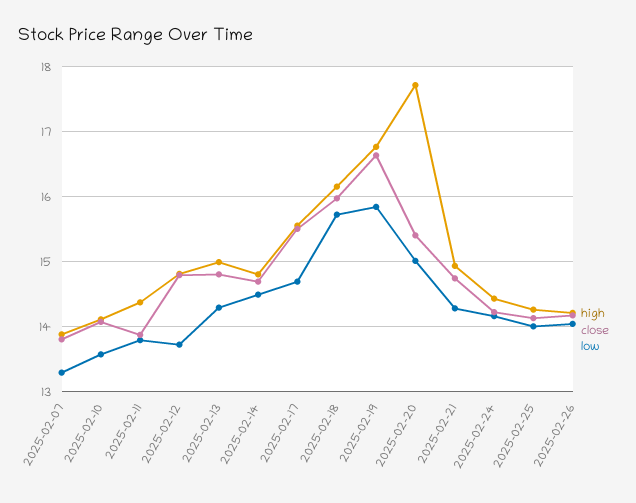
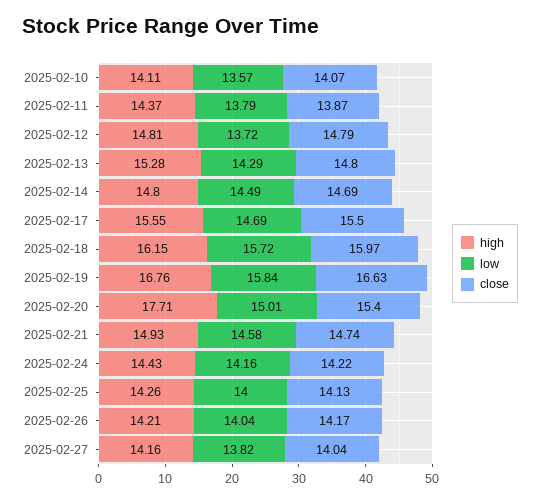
high, 2025-02-07: 13.9 -> none
close, 2025-02-07: 13.8 -> none
low, 2025-02-07: 13.3 -> none
high, 2025-02-13: 15 -> 15.28
low, 2025-02-21: 14.3 -> 14.58
high, 2025-02-27: none -> 14.16
low, 2025-02-27: none -> 13.82
close, 2025-02-27: none -> 14.04

